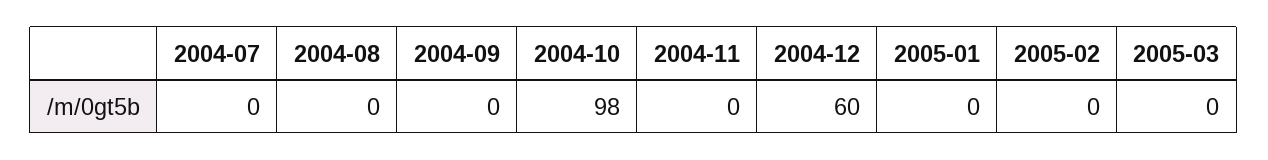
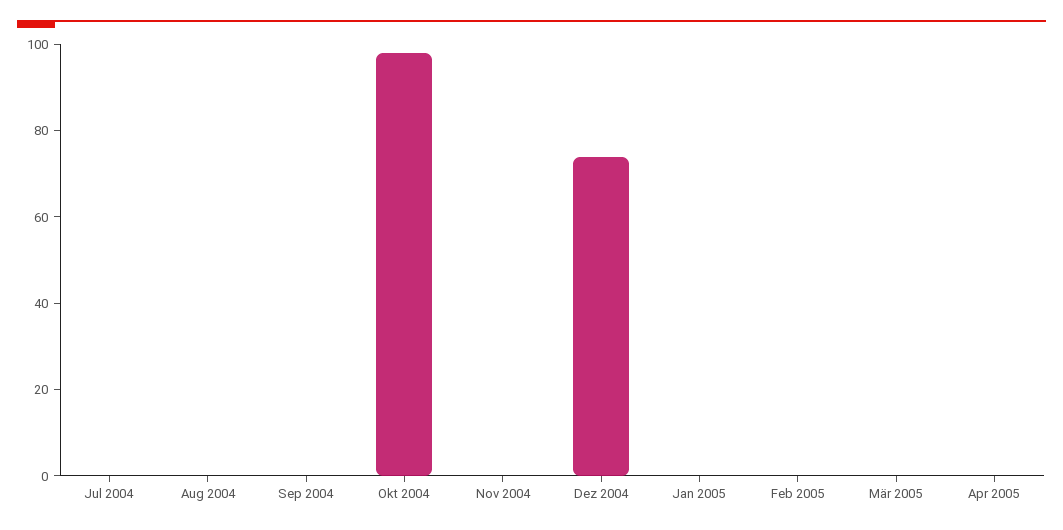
2004-12: 60 -> 75
Apr 2005: none -> 0

